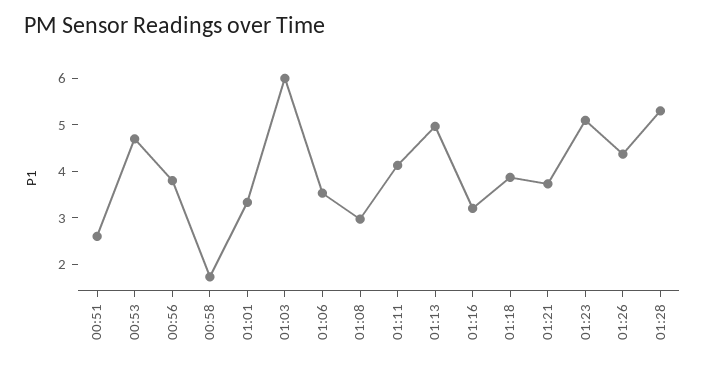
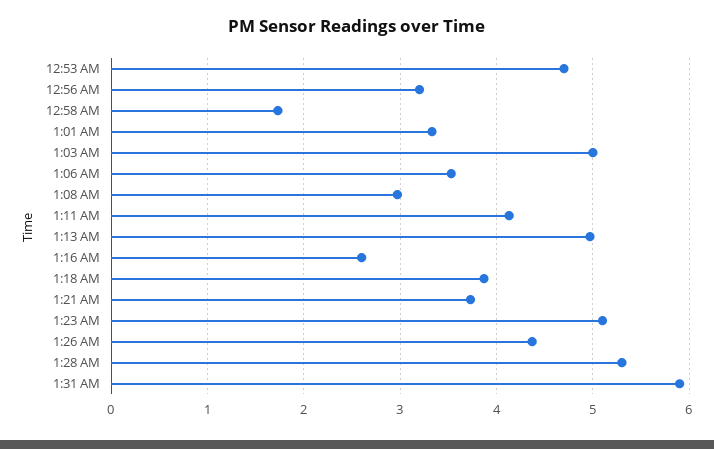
00:51: 2.6 -> none
00:56: 3.8 -> 3.2
01:03: 6 -> 5
01:16: 3.2 -> 2.6
1:31 AM: none -> 5.9

